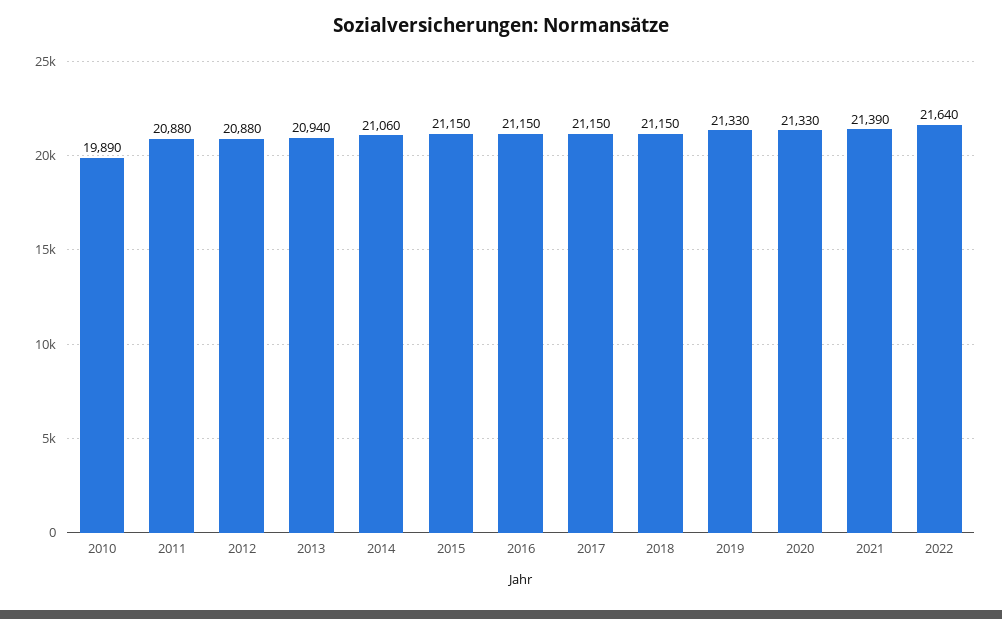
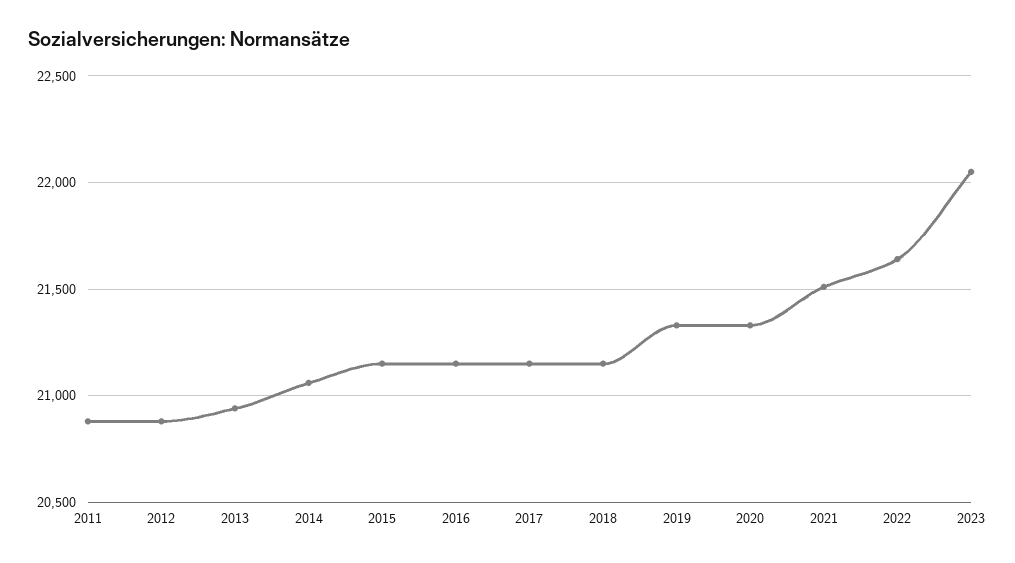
2010: 19890 -> none
2021: 21390 -> 21500
2023: none -> 22050

